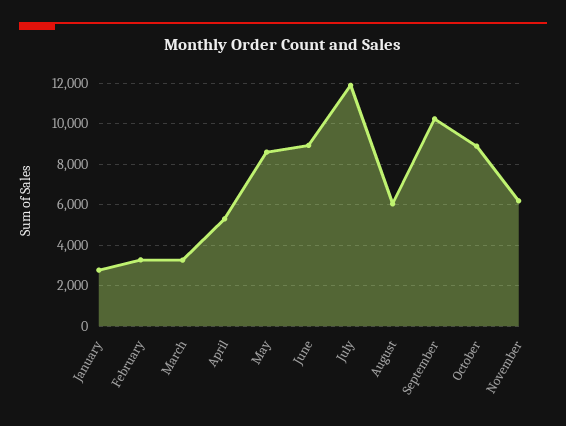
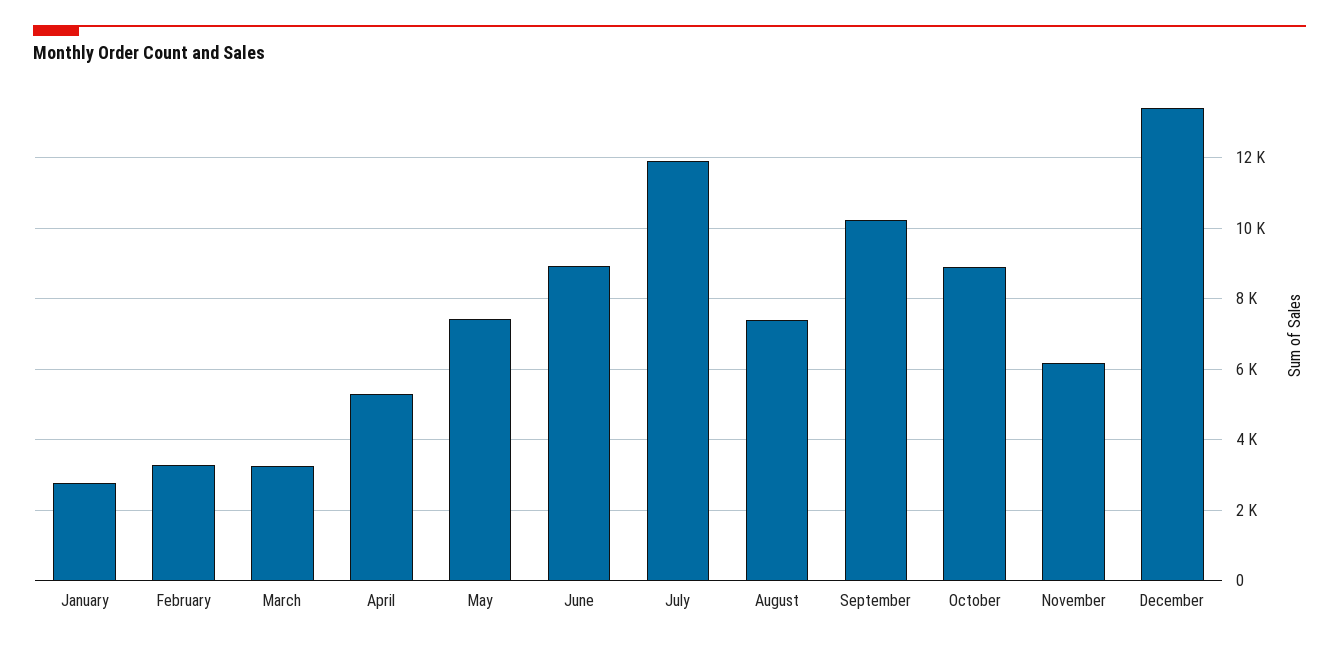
May: 8500 -> 7400
August: 6000 -> 7400
December: none -> 13400

